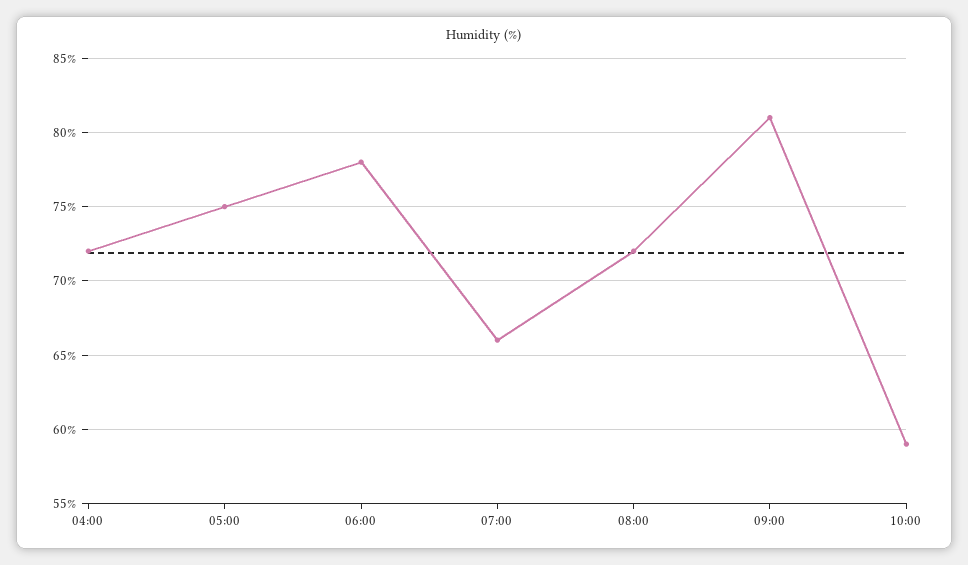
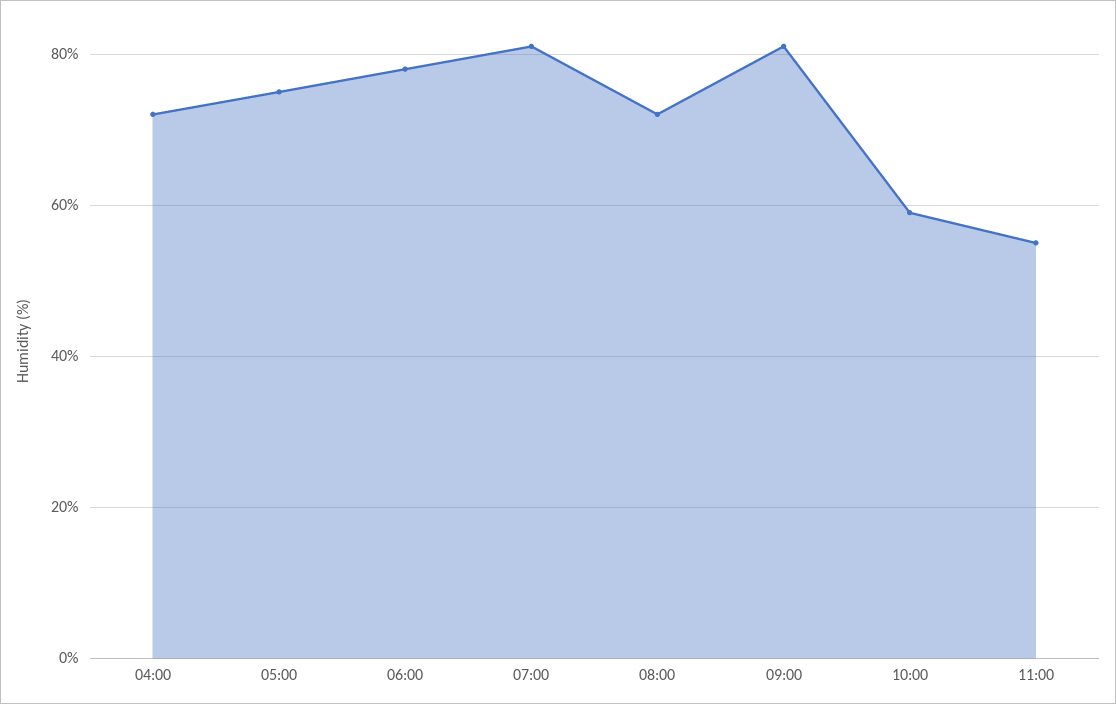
07:00: 66 -> 80
11:00: none -> 55

